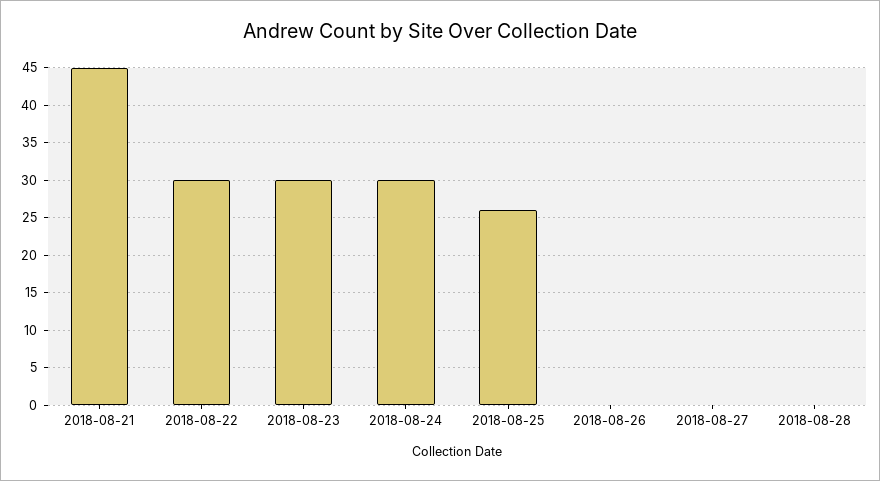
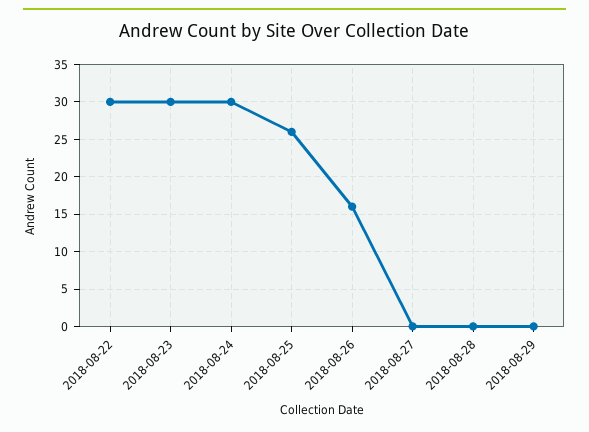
2018-08-21: 45 -> none
2018-08-26: 0 -> 16
2018-08-29: none -> 0

